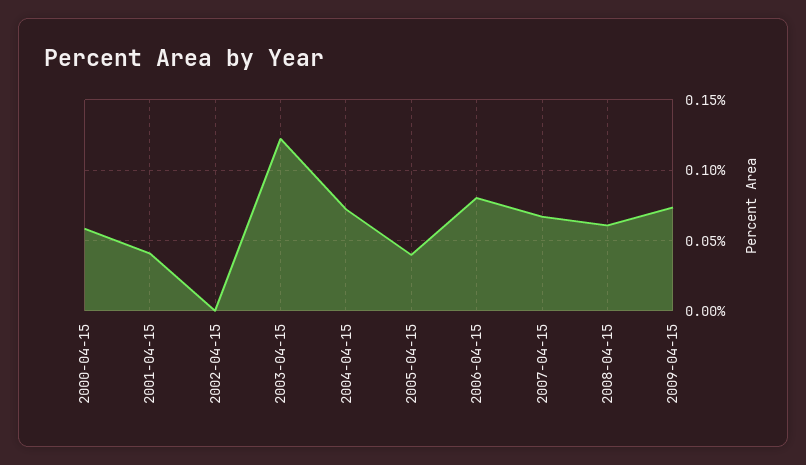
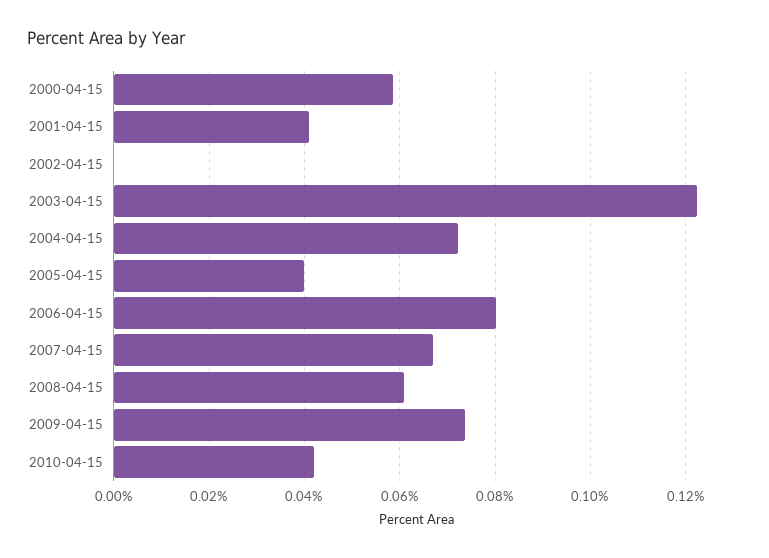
2010-04-15: none -> 0.042

